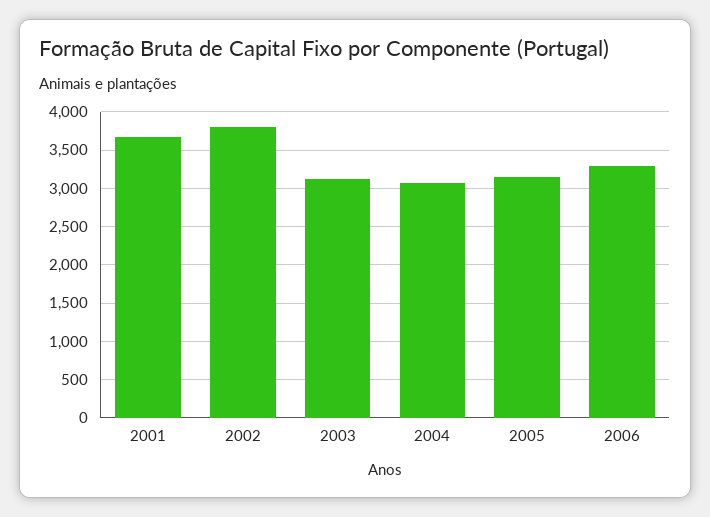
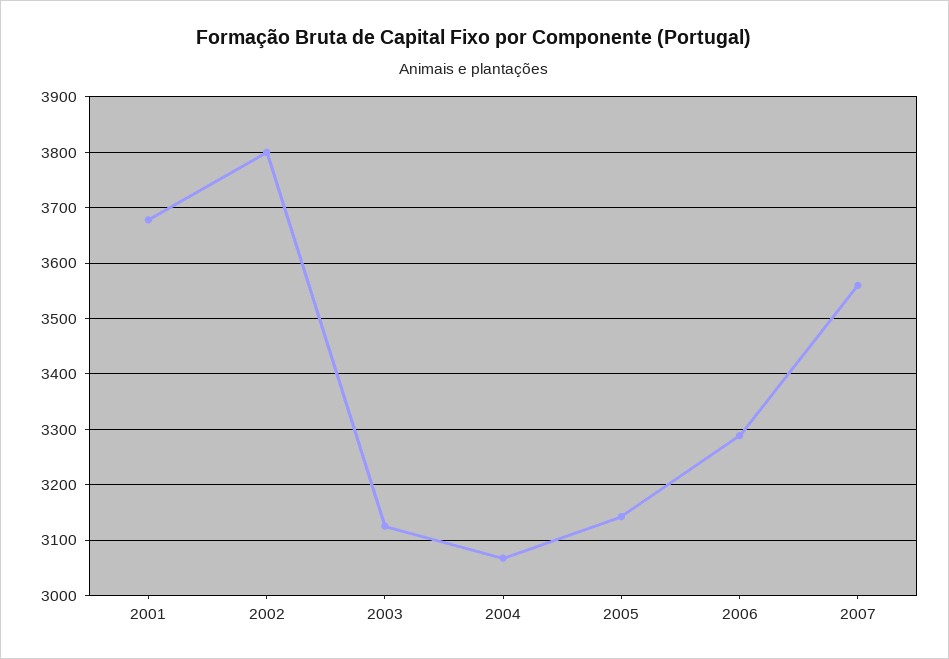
2007: none -> 3560

